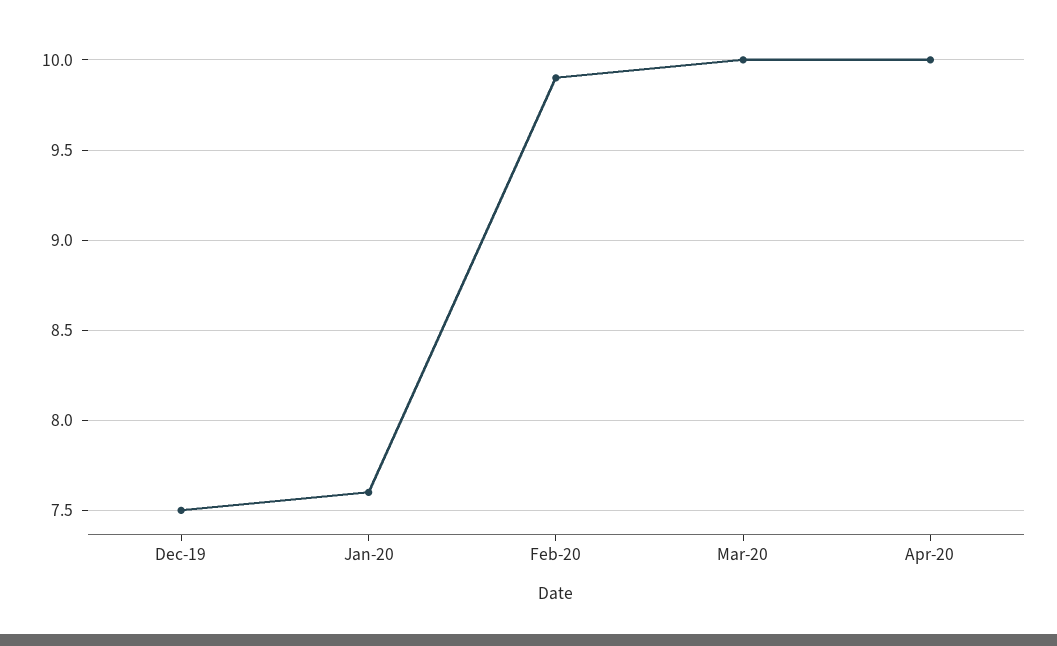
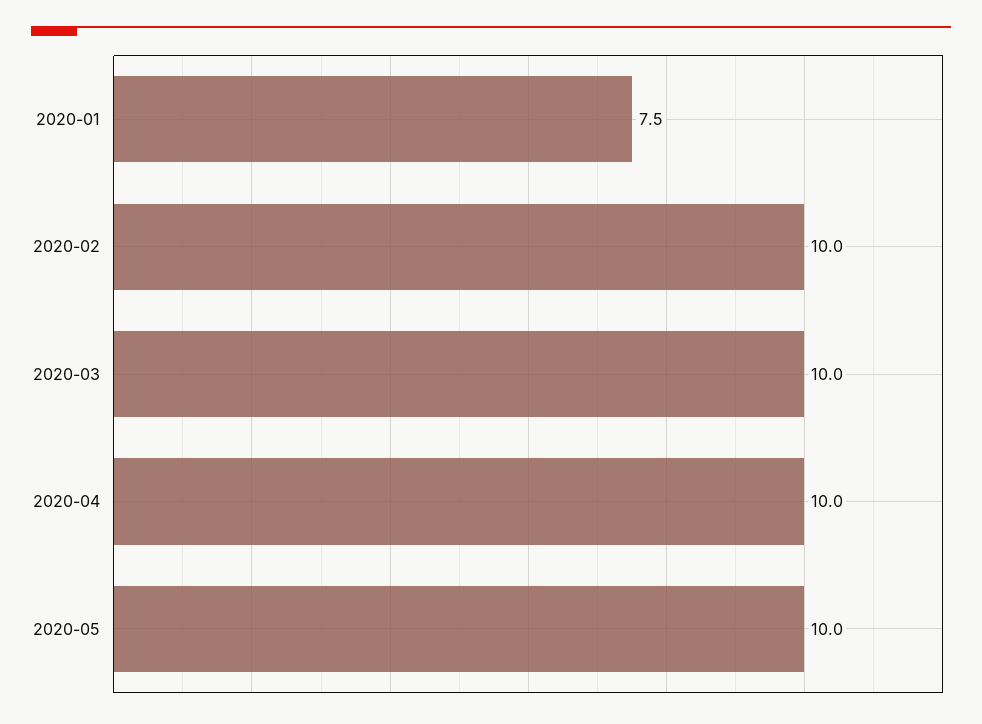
Dec-19: 7.5 -> none
Jan-20: 7.6 -> 7.5
Feb-20: 9.9 -> 10
2020-05: none -> 10

